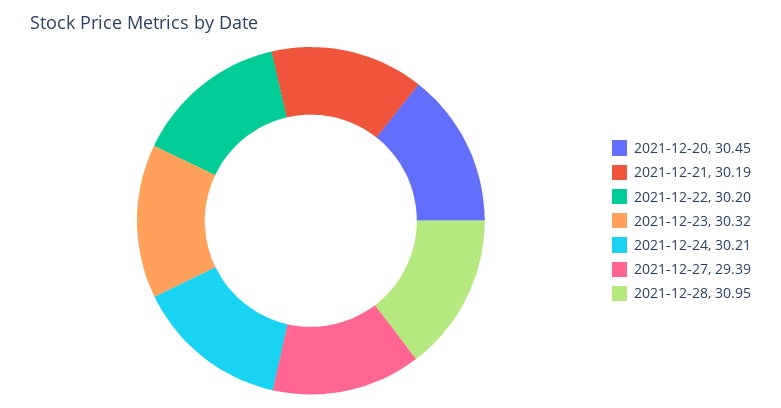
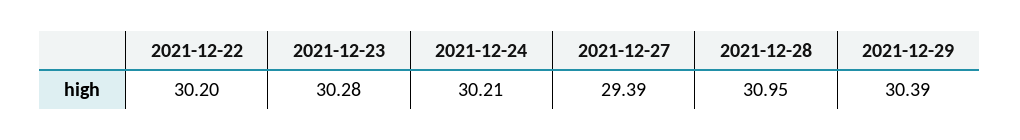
2021-12-20: 30.45 -> none
2021-12-21: 30.19 -> none
2021-12-23: 30.32 -> 30.28
2021-12-29: none -> 30.39

